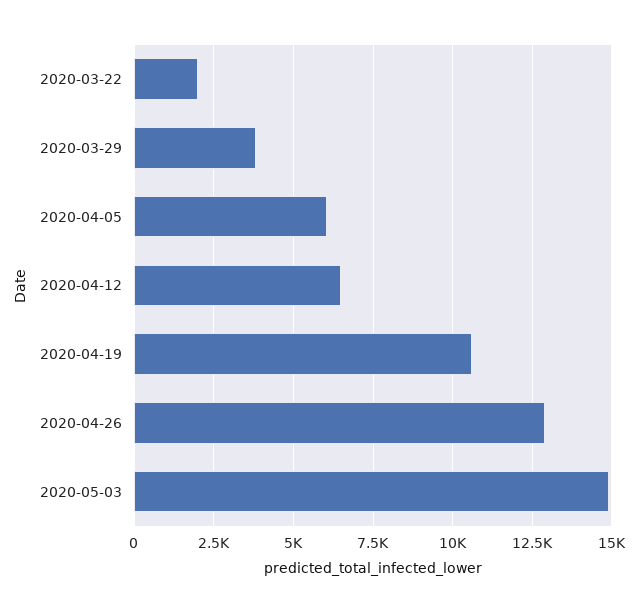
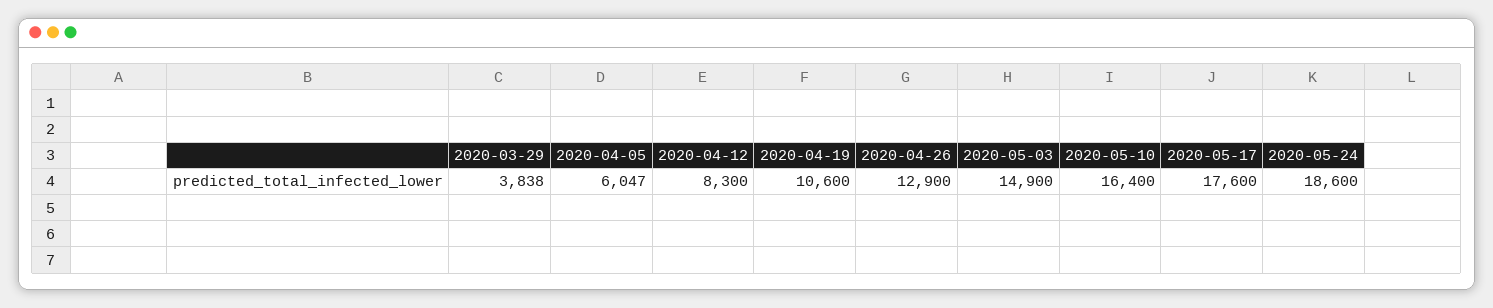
2020-03-22: 2000 -> none
2020-04-12: 6500 -> 8300
2020-05-10: none -> 16400
2020-05-17: none -> 17600
2020-05-24: none -> 18600

